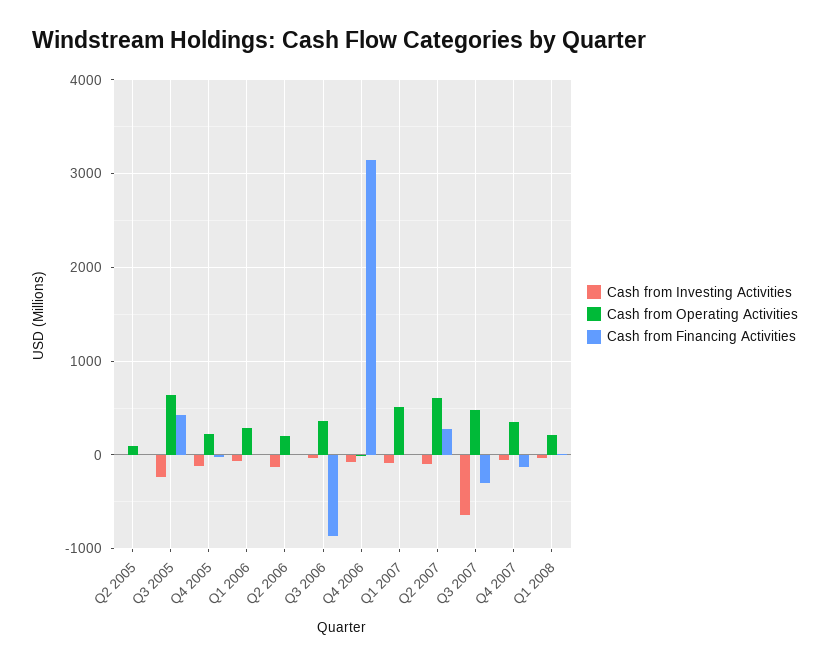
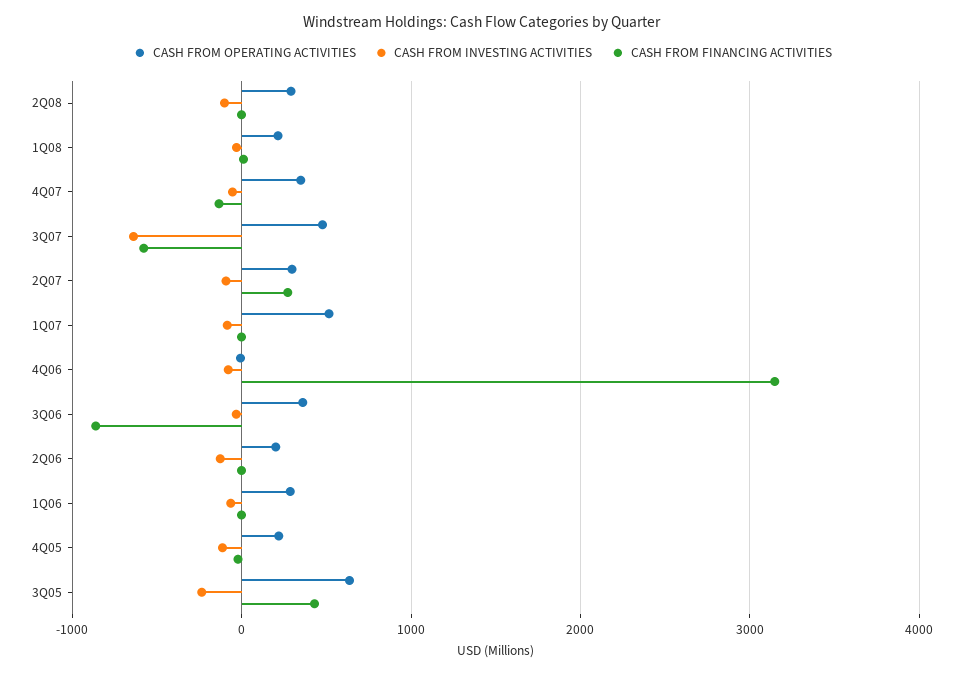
Cash from Investing Activities, Q2 2005: 0 -> none
Cash from Operating Activities, Q2 2005: 100 -> none
Cash from Financing Activities, Q2 2005: 0 -> none
Cash from Operating Activities, Q2 2007: 600 -> 300
Cash from Financing Activities, Q3 2007: -300 -> -600
Cash from Operating Activities, 2Q08: none -> 300
Cash from Investing Activities, 2Q08: none -> -100
Cash from Financing Activities, 2Q08: none -> 0

